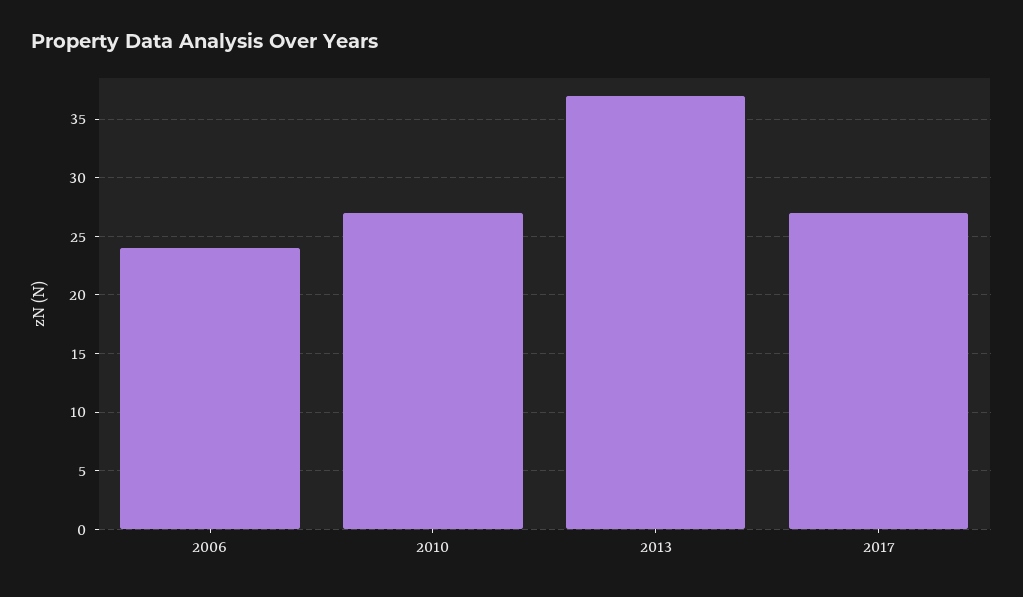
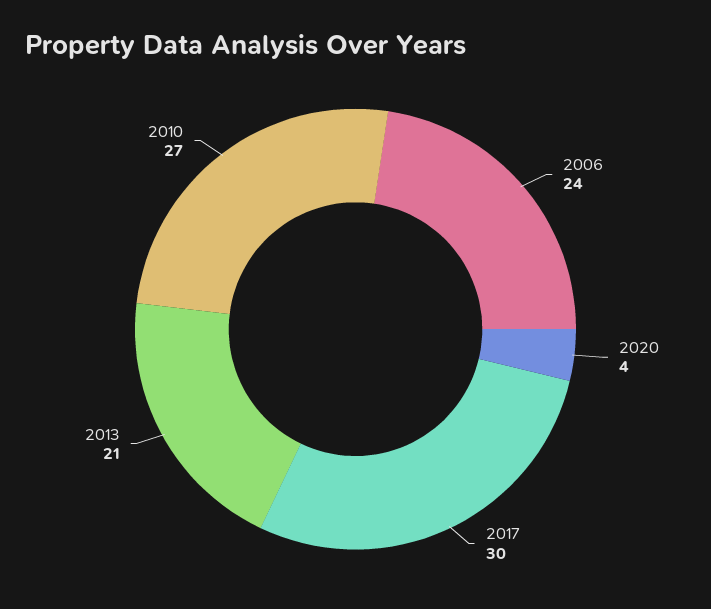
2013: 37 -> 21
2017: 27 -> 30
2020: none -> 4

